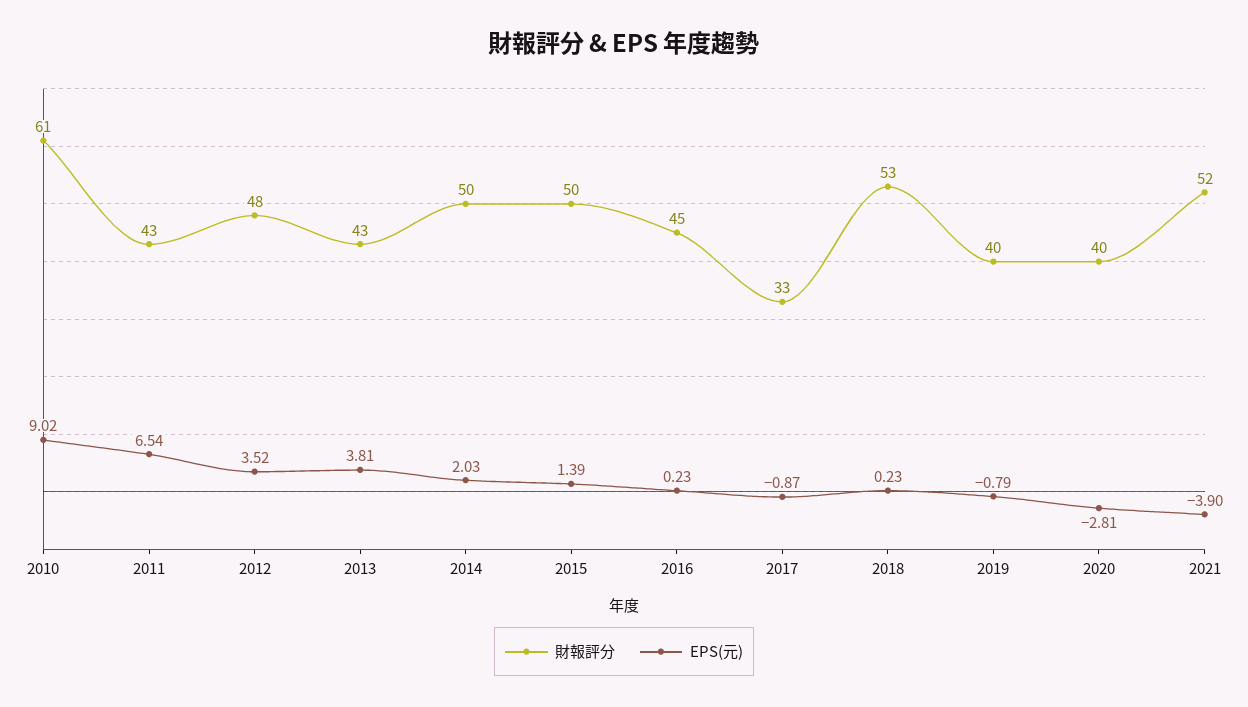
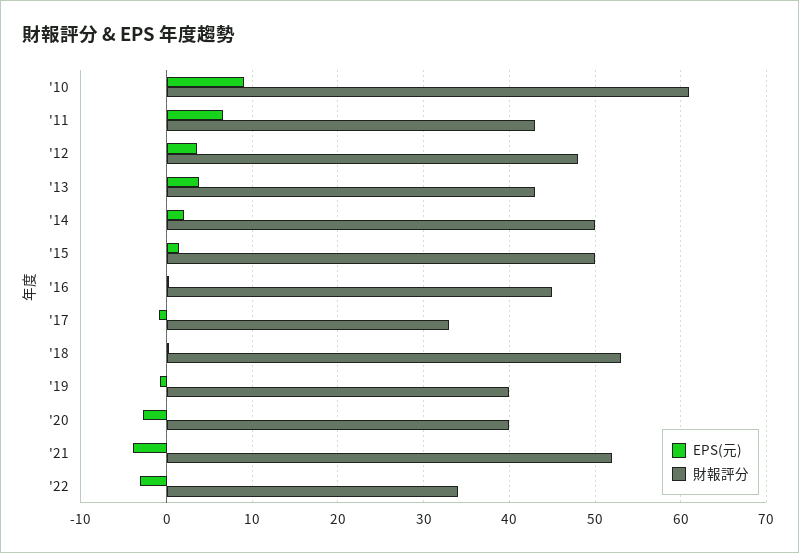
EPS(元), '22: none -> -3
財報評分, '22: none -> 34

